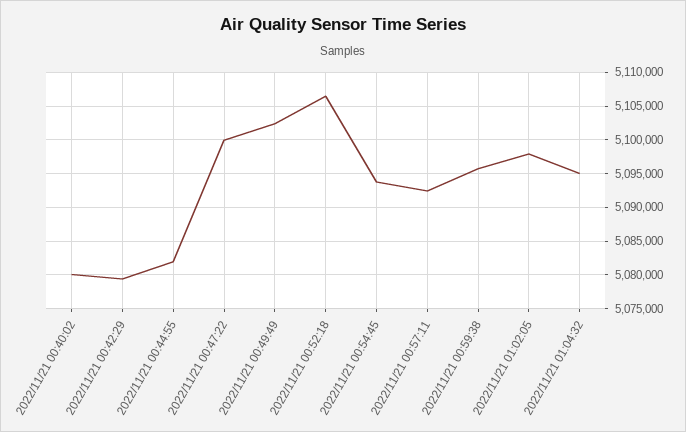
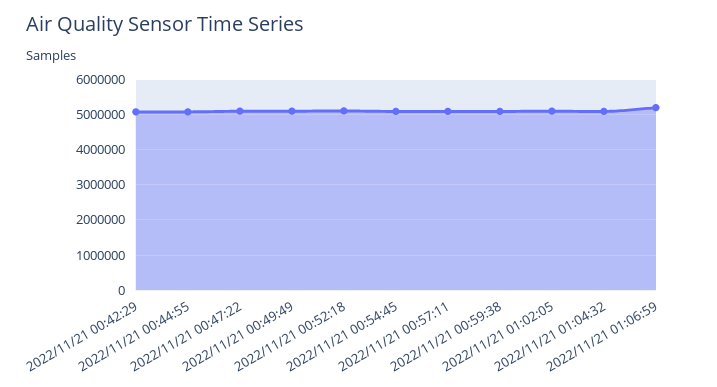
2022/11/21 00:40:02: 5080000 -> none
2022/11/21 01:06:59: none -> 5200000

